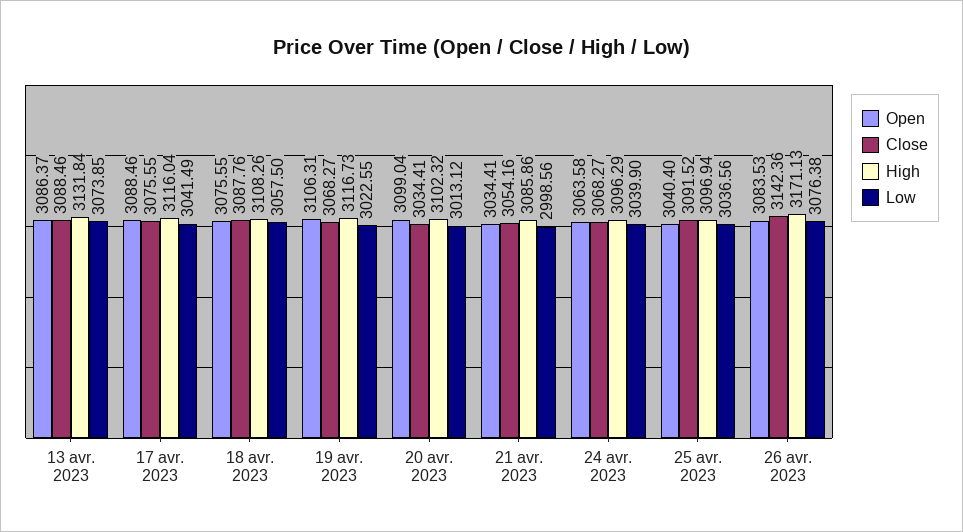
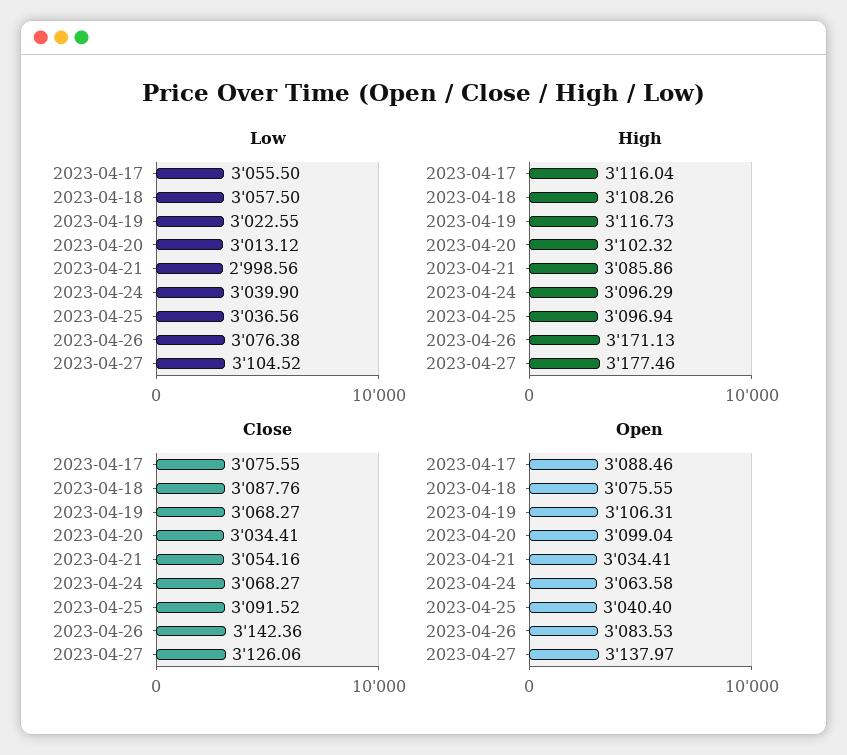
Open, 13 avr. 2023: 3086.37 -> none
Close, 13 avr. 2023: 3088.46 -> none
High, 13 avr. 2023: 3131.84 -> none
Low, 13 avr. 2023: 3073.85 -> none
Low, 17 avr. 2023: 3041.49 -> 3055.5
Low, 2023-04-27: none -> 3104.52
High, 2023-04-27: none -> 3177.46
Close, 2023-04-27: none -> 3126.06
Open, 2023-04-27: none -> 3137.97

